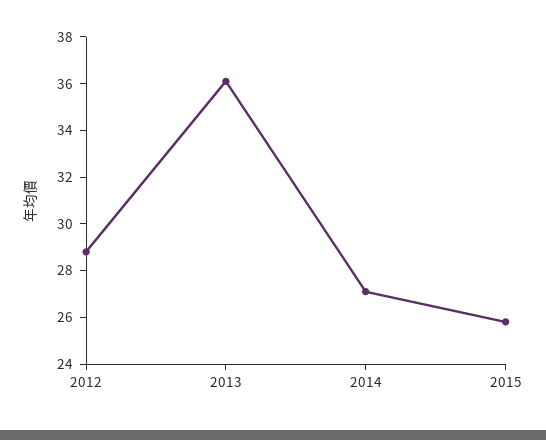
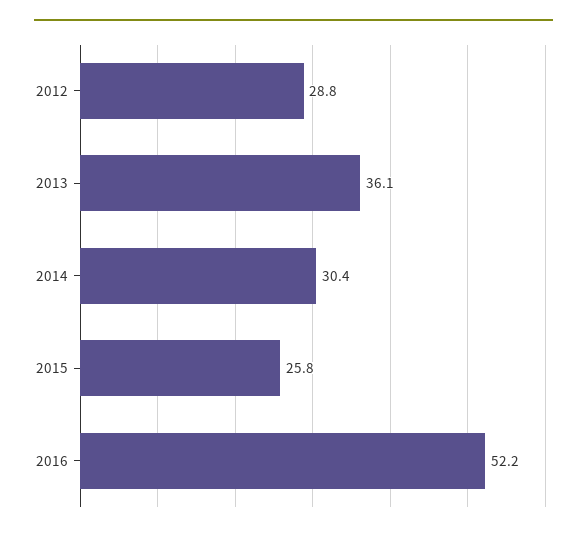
2014: 27 -> 30.4
2016: none -> 52.2

